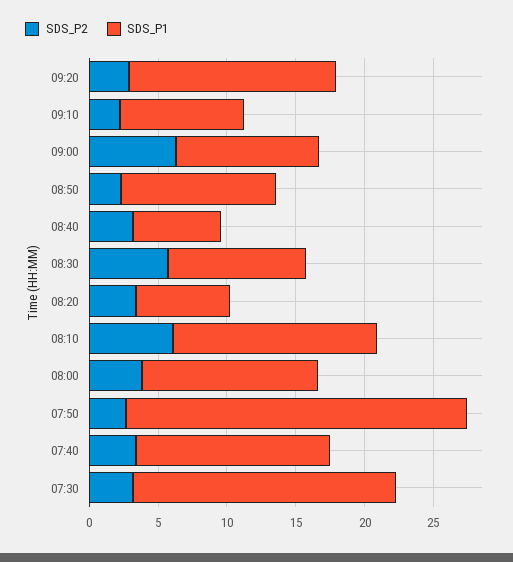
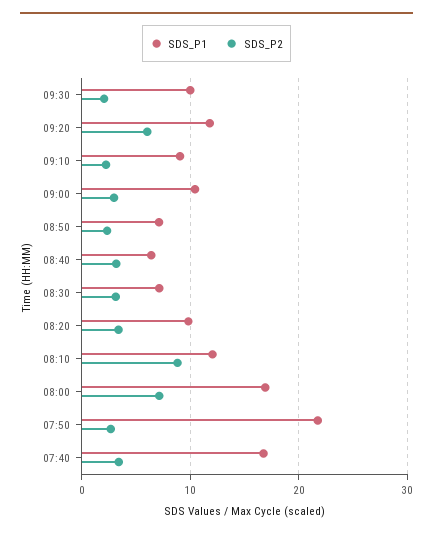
SDS_P2, 09:20: 3 -> 6
SDS_P1, 09:20: 15 -> 12
SDS_P2, 09:00: 6 -> 3
SDS_P1, 08:50: 11 -> 7
SDS_P2, 08:30: 6 -> 3
SDS_P1, 08:30: 10 -> 7
SDS_P1, 08:20: 7 -> 10
SDS_P2, 08:10: 6 -> 9
SDS_P1, 08:10: 15 -> 12
SDS_P2, 08:00: 4 -> 7
SDS_P1, 08:00: 13 -> 17
SDS_P1, 07:50: 25 -> 22
SDS_P1, 07:40: 14 -> 17
SDS_P2, 07:30: 3 -> none
SDS_P1, 07:30: 19 -> none
SDS_P1, 09:30: none -> 10
SDS_P2, 09:30: none -> 2

